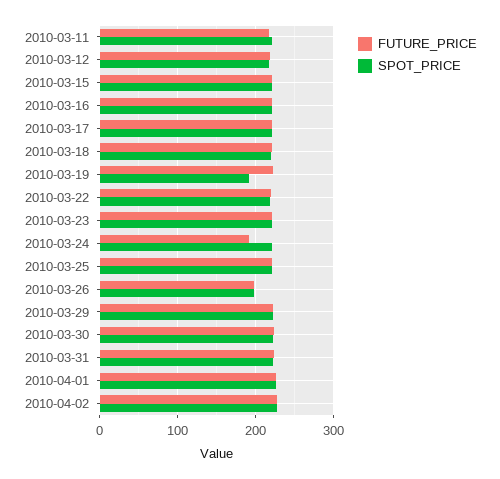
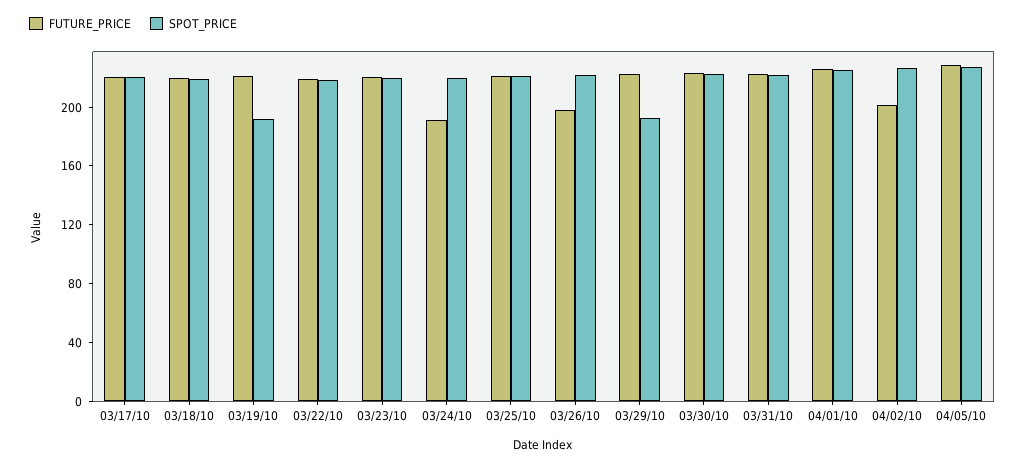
FUTURE_PRICE, 2010-03-11: 220 -> none
SPOT_PRICE, 2010-03-11: 220 -> none
FUTURE_PRICE, 2010-03-12: 220 -> none
SPOT_PRICE, 2010-03-12: 220 -> none
FUTURE_PRICE, 2010-03-15: 220 -> none
SPOT_PRICE, 2010-03-15: 220 -> none
FUTURE_PRICE, 2010-03-16: 220 -> none
SPOT_PRICE, 2010-03-16: 220 -> none
SPOT_PRICE, 2010-03-26: 200 -> 220
SPOT_PRICE, 2010-03-29: 220 -> 190
FUTURE_PRICE, 2010-04-02: 230 -> 200
FUTURE_PRICE, 04/05/10: none -> 230
SPOT_PRICE, 04/05/10: none -> 230

